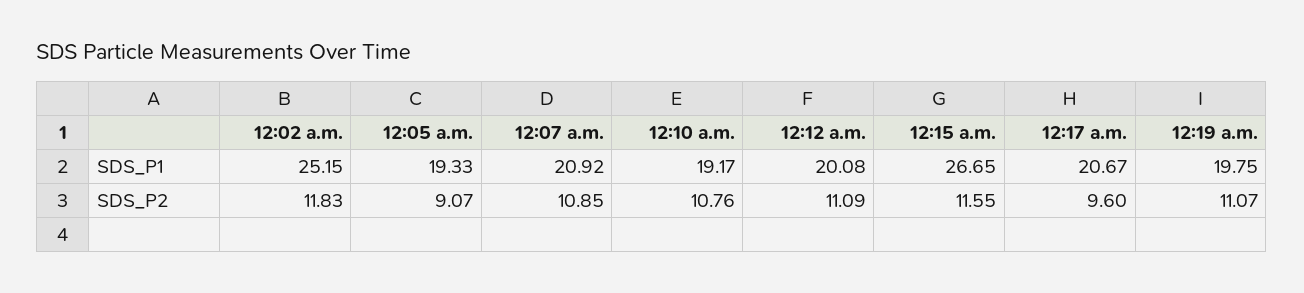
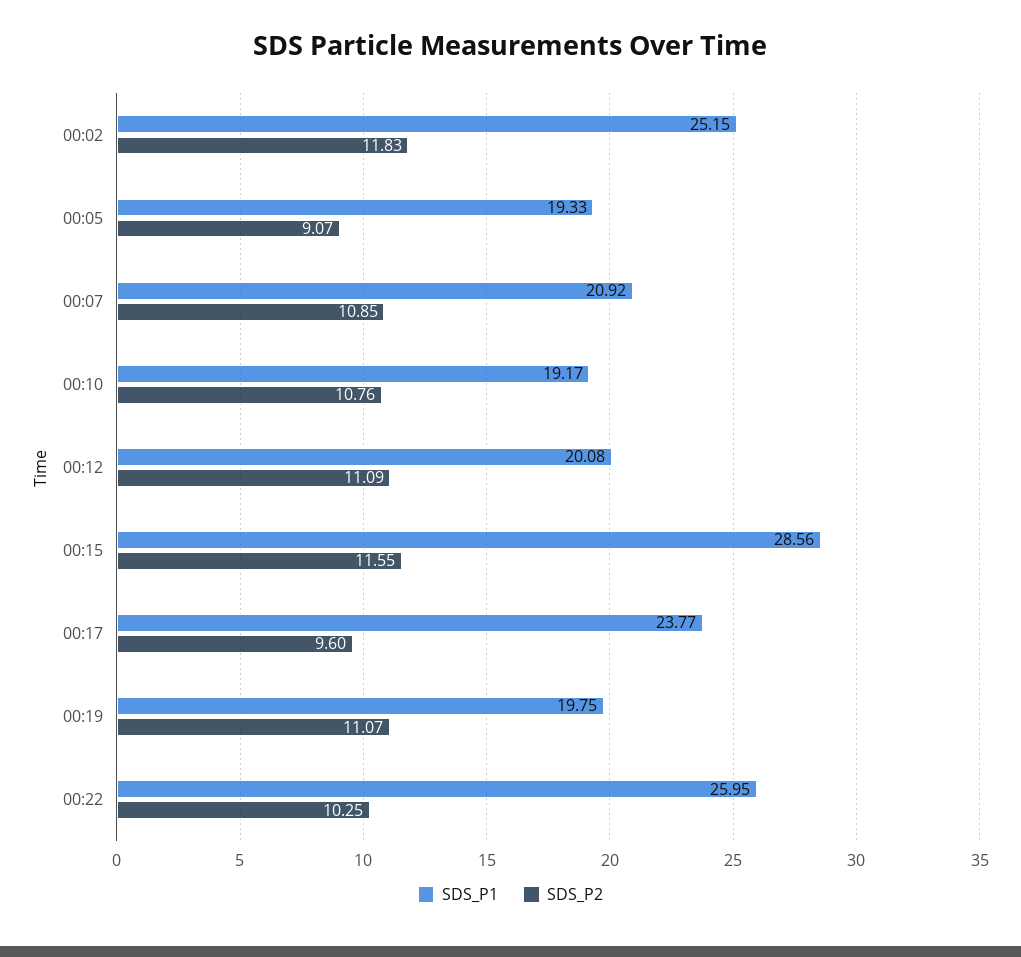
SDS_P1, 12:15 a.m.: 26.65 -> 28.56
SDS_P1, 12:17 a.m.: 20.67 -> 23.77
SDS_P1, 00:22: none -> 25.95
SDS_P2, 00:22: none -> 10.25

